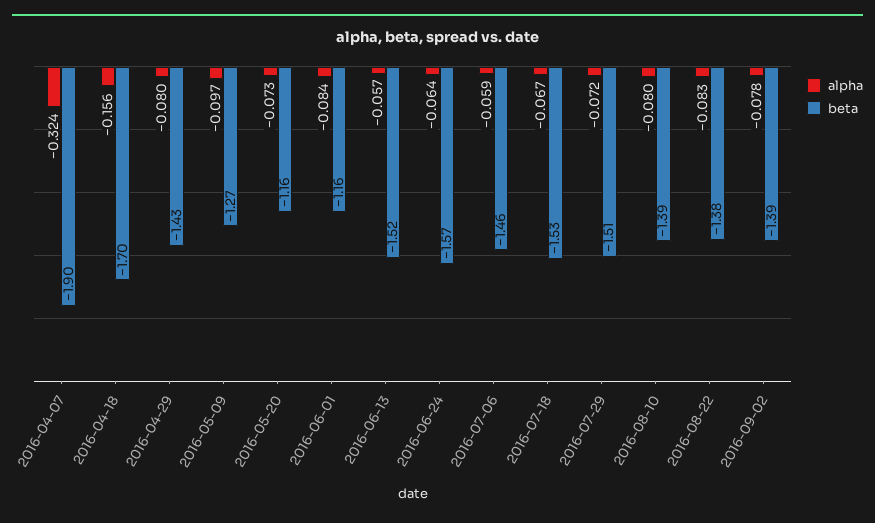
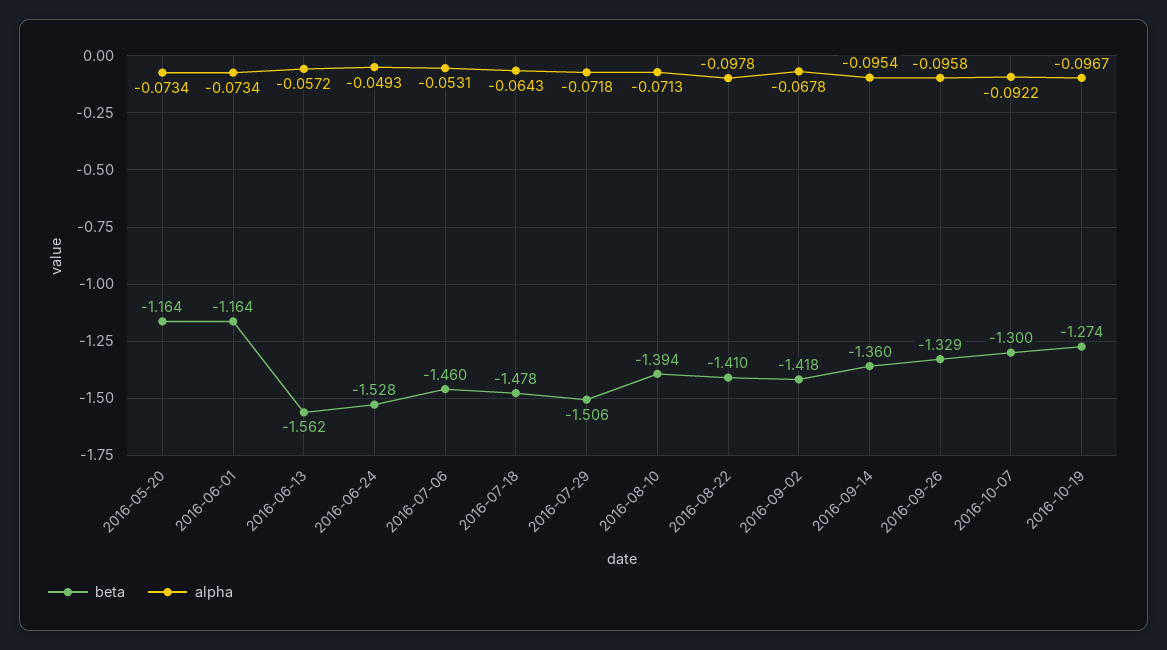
alpha, 2016-04-07: -0.324 -> none
beta, 2016-04-07: -1.9 -> none
alpha, 2016-04-18: -0.156 -> none
beta, 2016-04-18: -1.7 -> none
alpha, 2016-04-29: -0.08 -> none
beta, 2016-04-29: -1.43 -> none
alpha, 2016-05-09: -0.097 -> none
beta, 2016-05-09: -1.27 -> none
alpha, 2016-06-01: -0.084 -> -0.0734
beta, 2016-06-13: -1.52 -> -1.562
alpha, 2016-06-24: -0.064 -> -0.0493
beta, 2016-06-24: -1.57 -> -1.528
alpha, 2016-07-06: -0.059 -> -0.0531
alpha, 2016-07-18: -0.067 -> -0.0643
beta, 2016-07-18: -1.53 -> -1.478
alpha, 2016-08-10: -0.08 -> -0.0713
alpha, 2016-08-22: -0.083 -> -0.0978
beta, 2016-08-22: -1.38 -> -1.41
alpha, 2016-09-02: -0.078 -> -0.0678
beta, 2016-09-02: -1.39 -> -1.418
beta, 2016-09-14: none -> -1.36
alpha, 2016-09-14: none -> -0.0954
beta, 2016-09-26: none -> -1.329
alpha, 2016-09-26: none -> -0.0958
beta, 2016-10-07: none -> -1.3
alpha, 2016-10-07: none -> -0.0922
beta, 2016-10-19: none -> -1.274
alpha, 2016-10-19: none -> -0.0967

